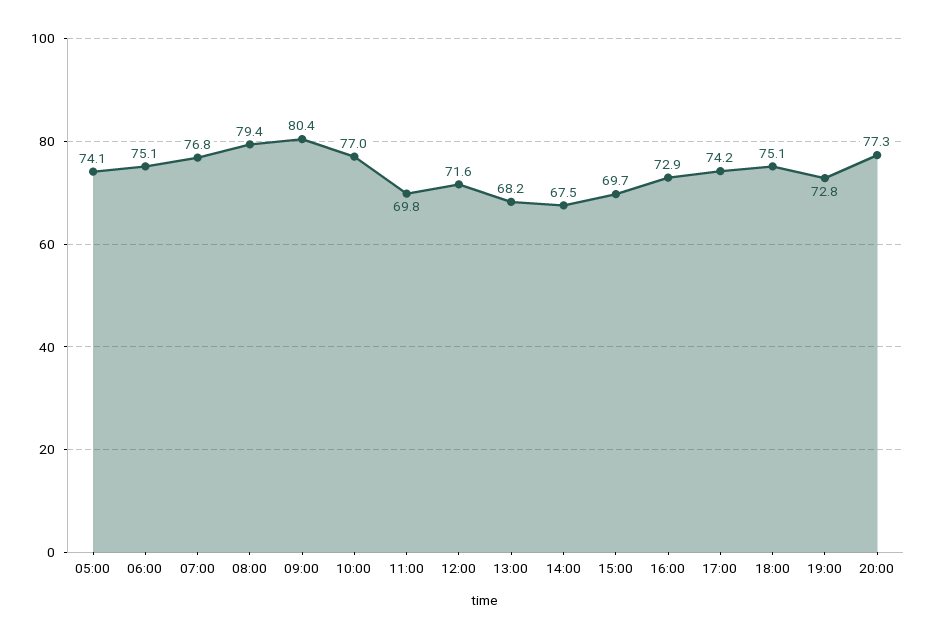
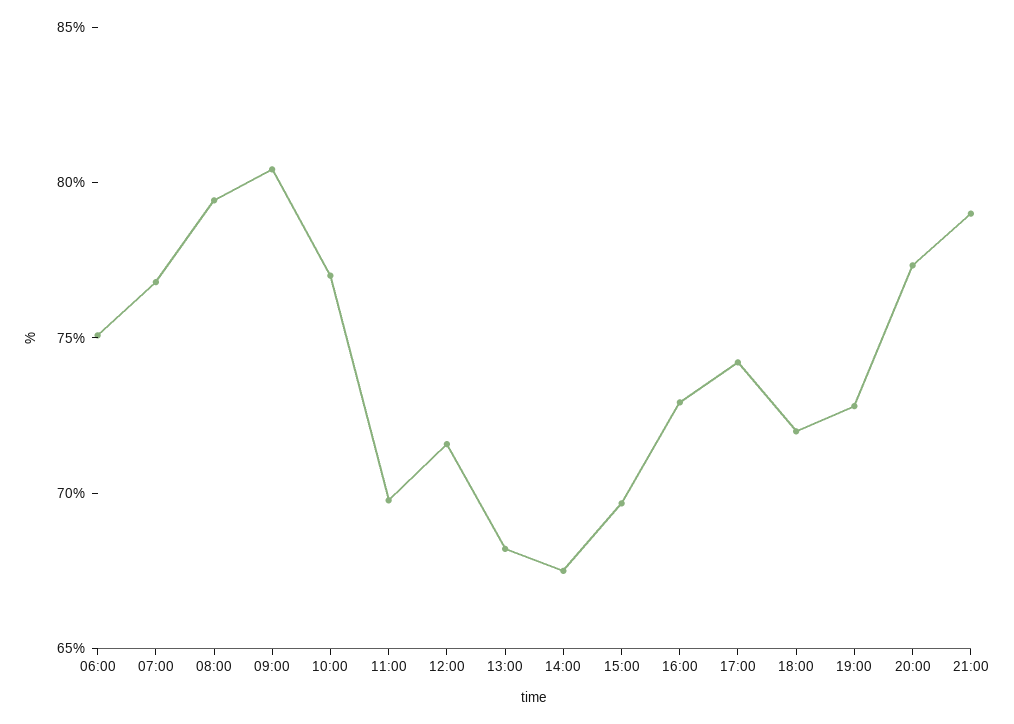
05:00: 74.1 -> none
18:00: 75.1 -> 72
21:00: none -> 79

